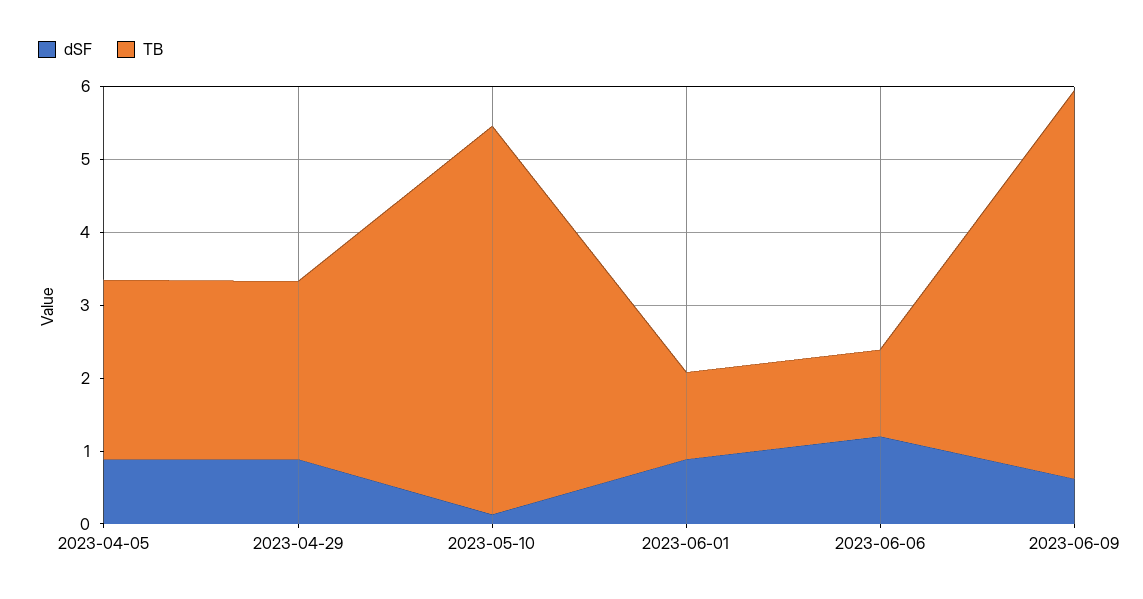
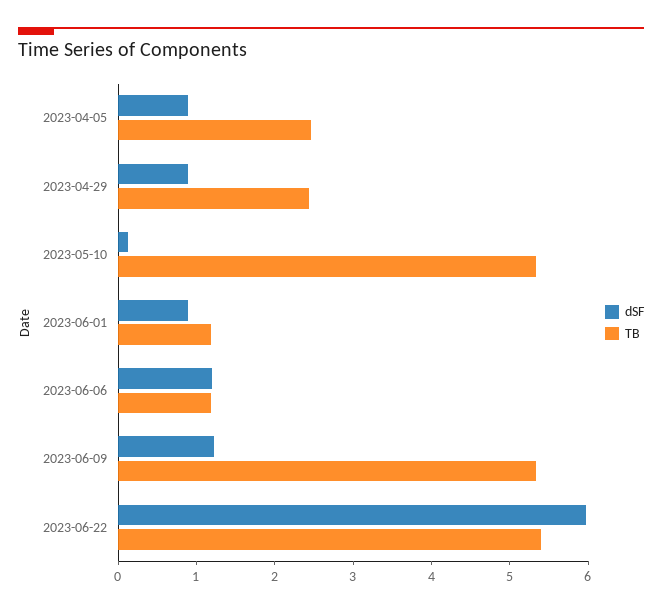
dSF, 2023-06-09: 0.6 -> 1.2
dSF, 2023-06-22: none -> 6
TB, 2023-06-22: none -> 5.4

